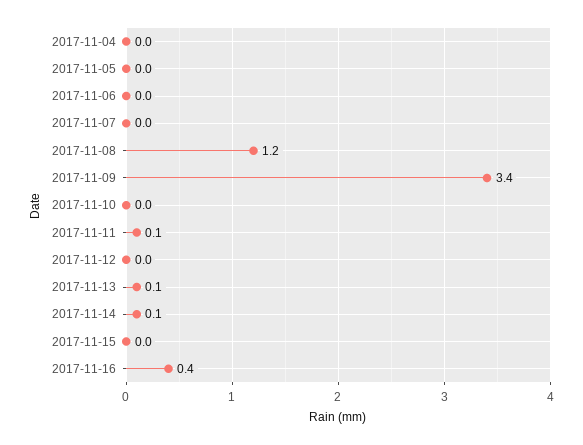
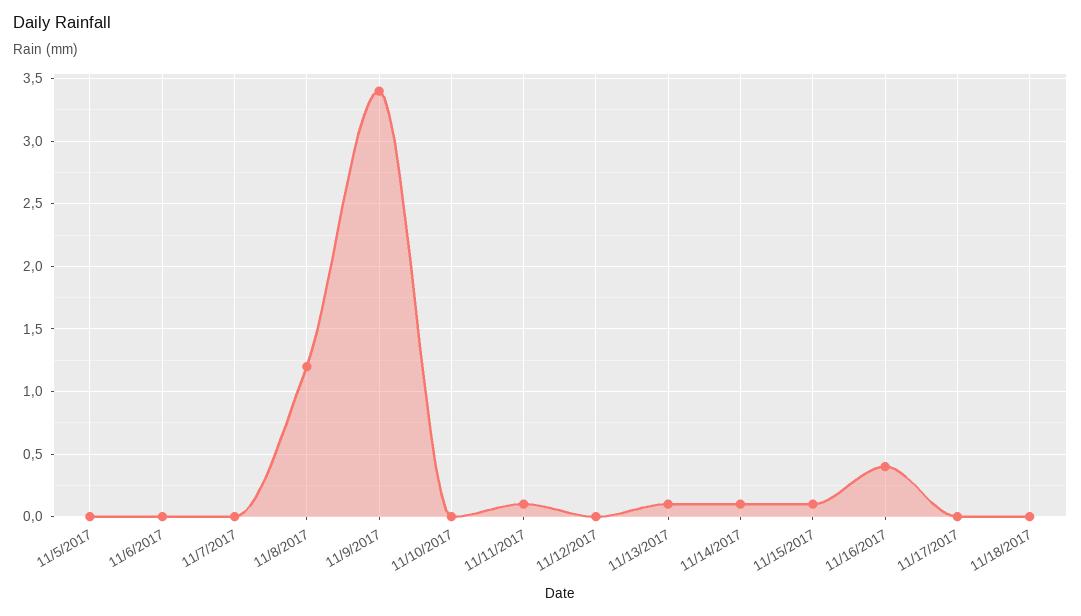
2017-11-04: 0 -> none
2017-11-15: 0 -> 0.1
11/17/2017: none -> 0
11/18/2017: none -> 0

